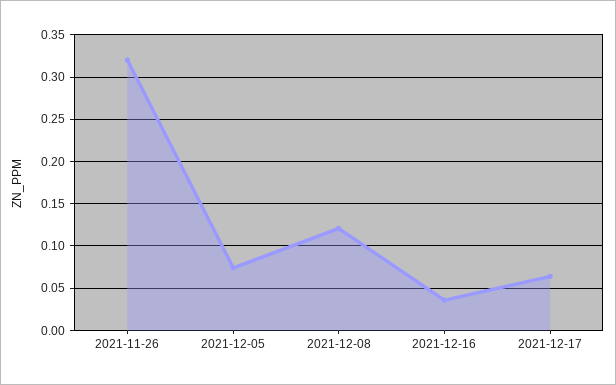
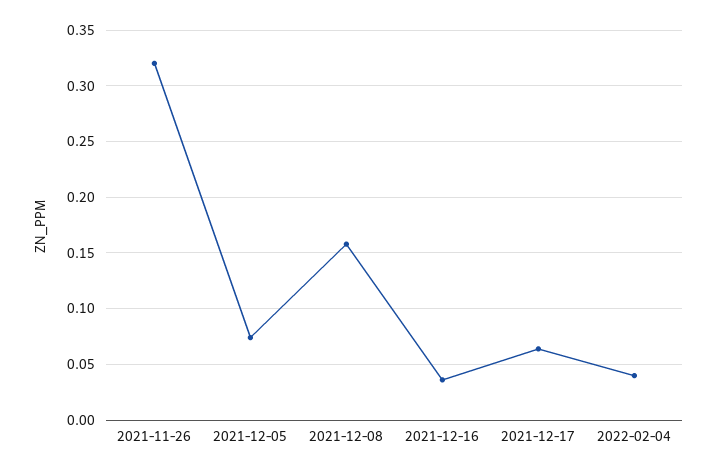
2021-12-08: 0.12 -> 0.16
2022-02-04: none -> 0.04

